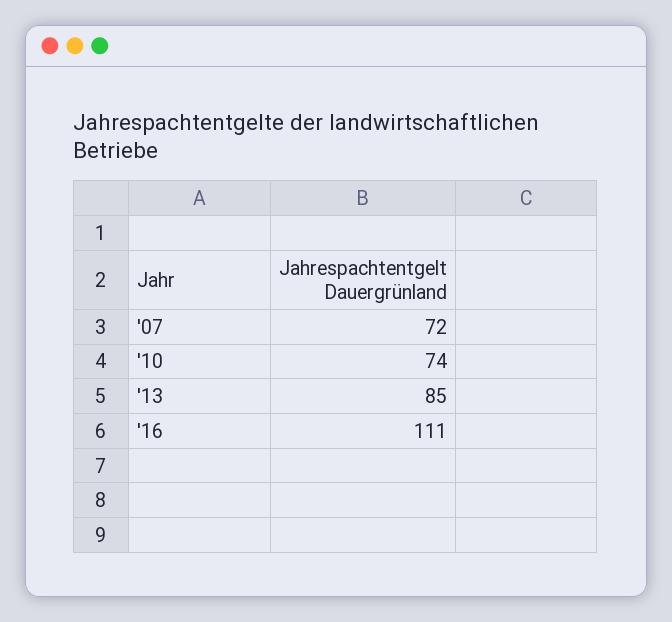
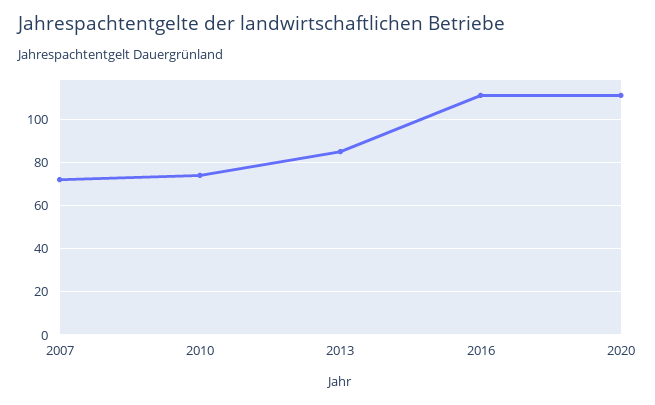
2020: none -> 110

